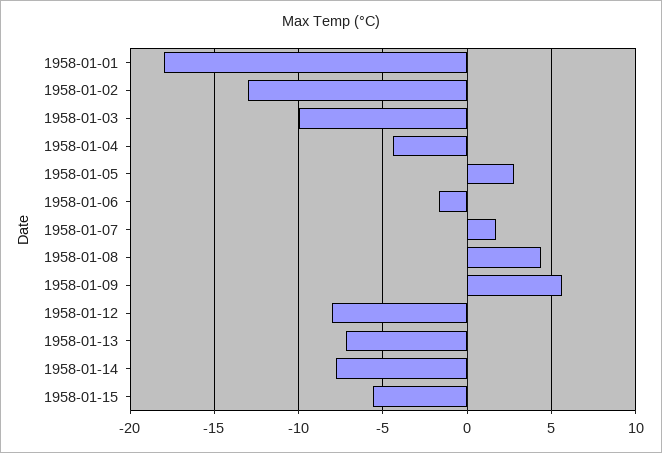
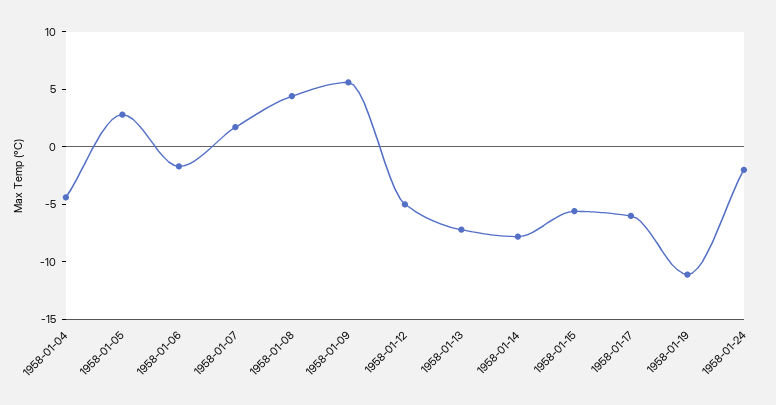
1958-01-01: -18 -> none
1958-01-02: -13 -> none
1958-01-03: -10 -> none
1958-01-12: -8 -> -5
1958-01-17: none -> -6
1958-01-19: none -> -11
1958-01-24: none -> -2

